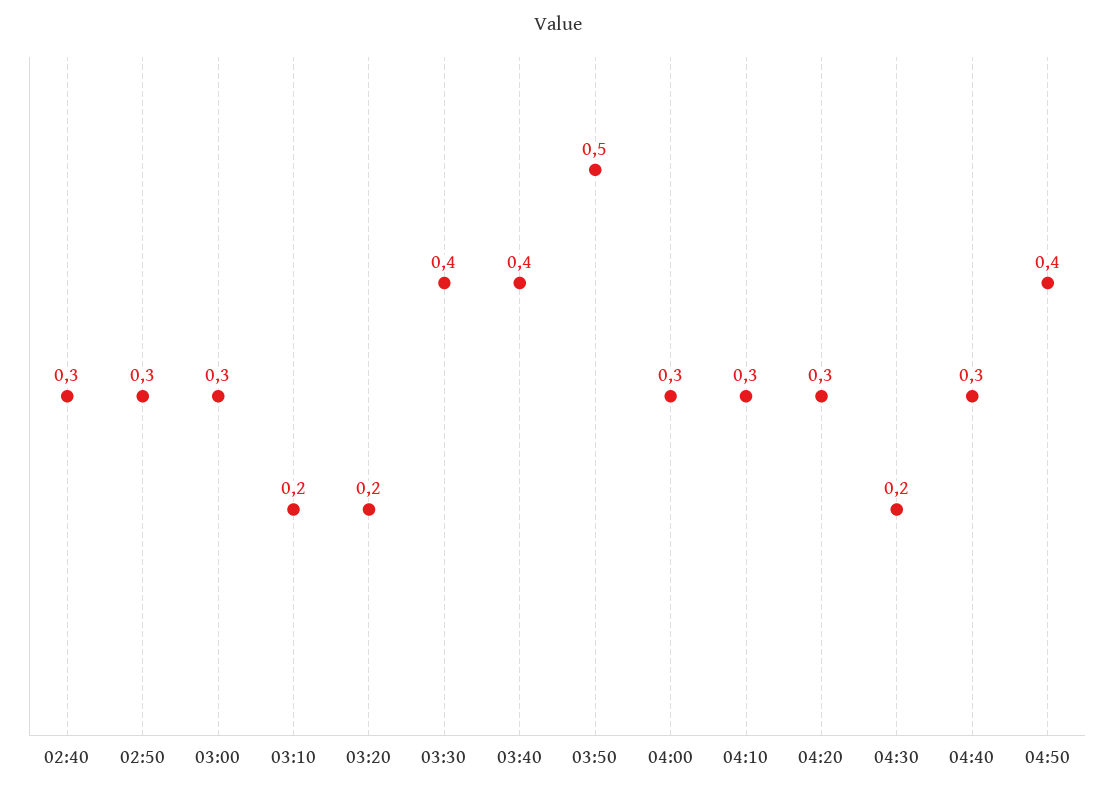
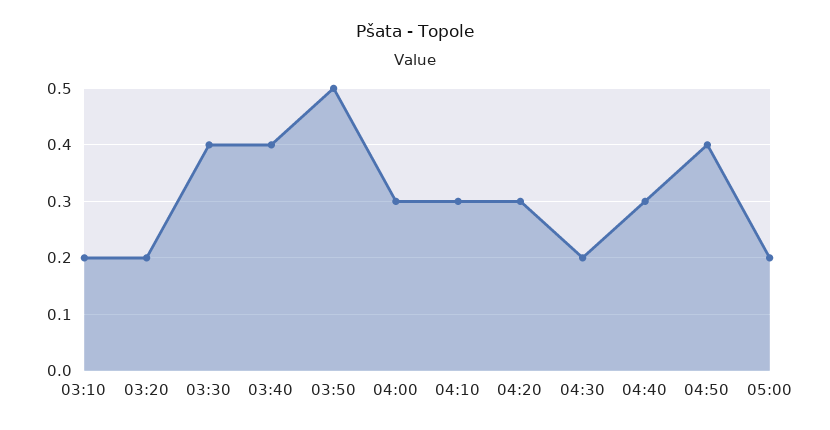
02:40: 0.3 -> none
02:50: 0.3 -> none
03:00: 0.3 -> none
05:00: none -> 0.2

